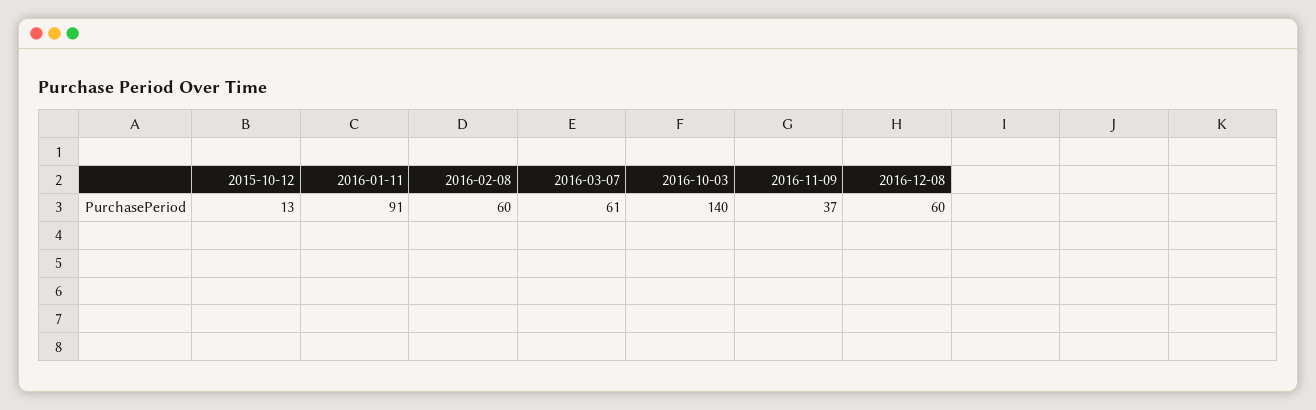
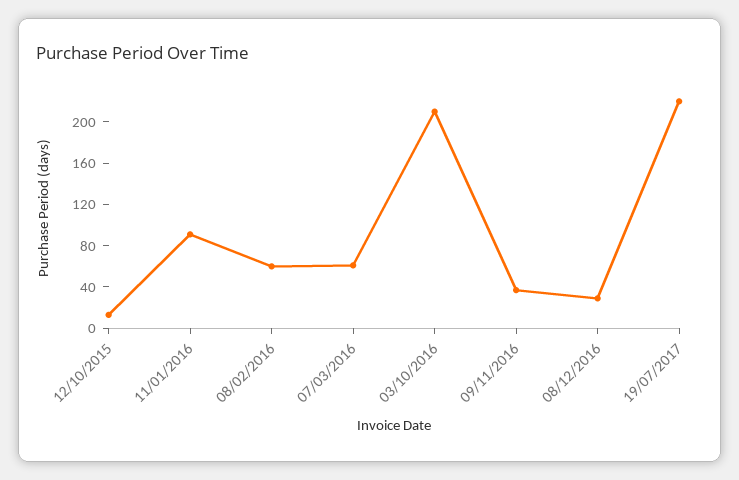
2016-10-03: 140 -> 210
2016-12-08: 60 -> 30
19/07/2017: none -> 220

